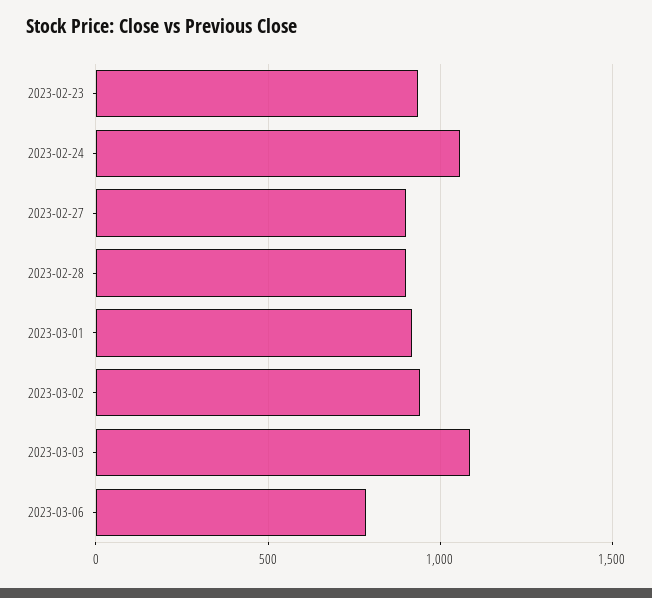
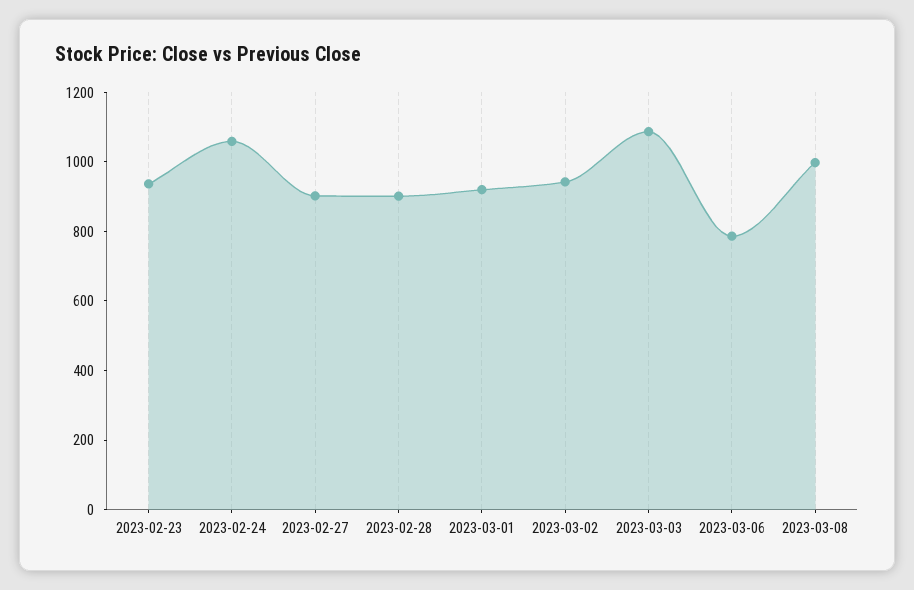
2023-03-08: none -> 1000

